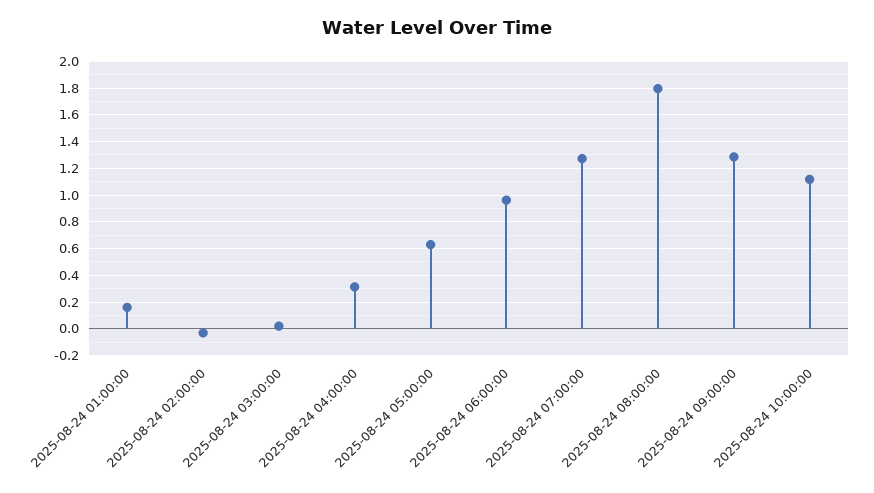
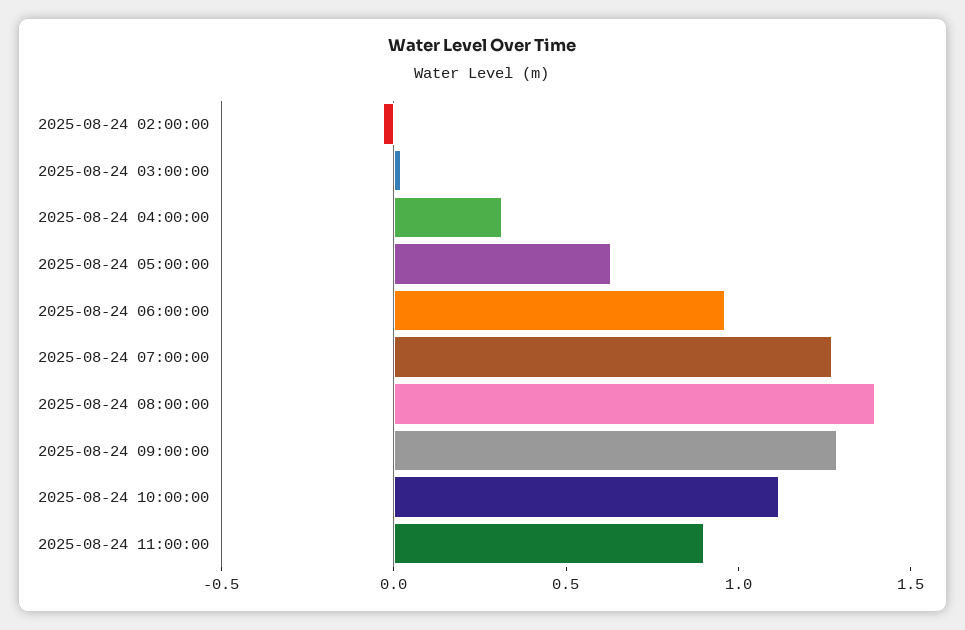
2025-08-24 01:00:00: 0.15 -> none
2025-08-24 08:00:00: 1.8 -> 1.4
2025-08-24 11:00:00: none -> 0.9

